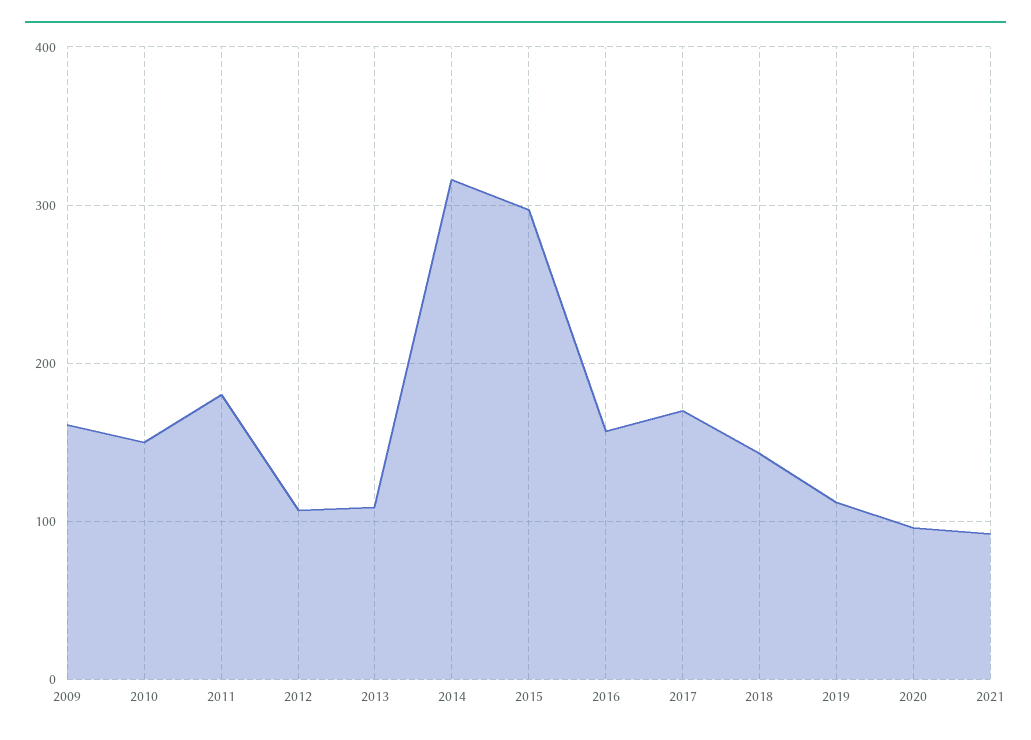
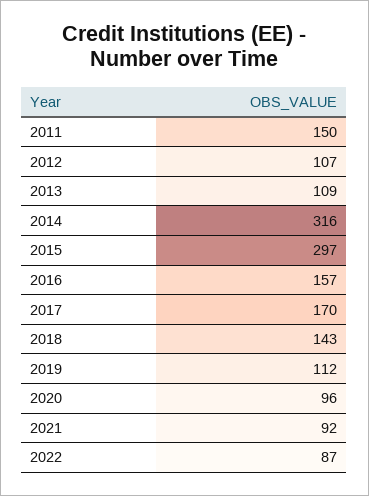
2009: 160 -> none
2010: 150 -> none
2011: 180 -> 150
2022: none -> 87

